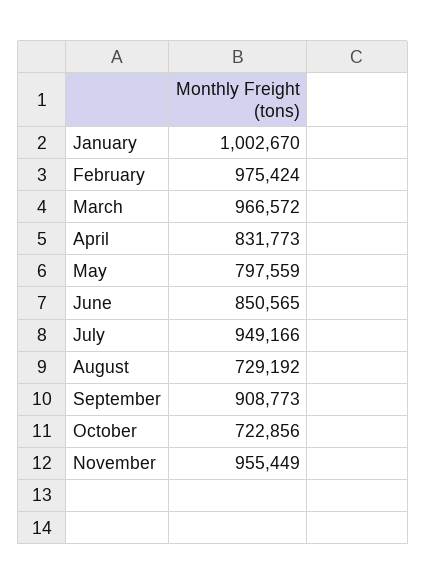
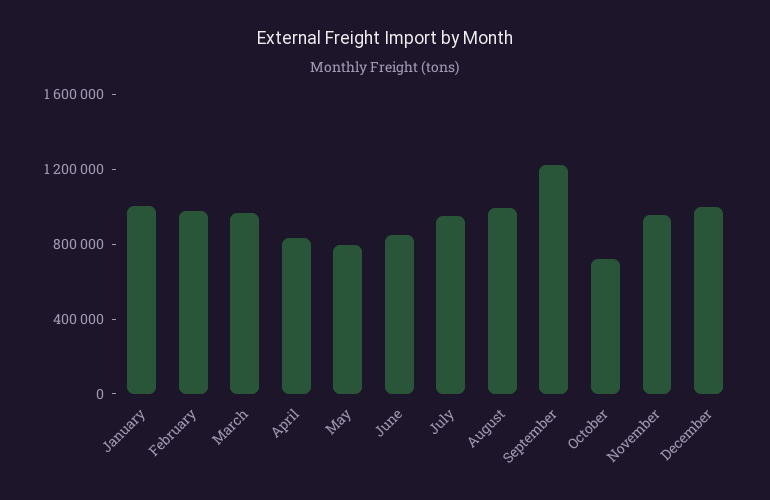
August: 729192 -> 1000000
September: 908773 -> 1200000
December: none -> 1000000

